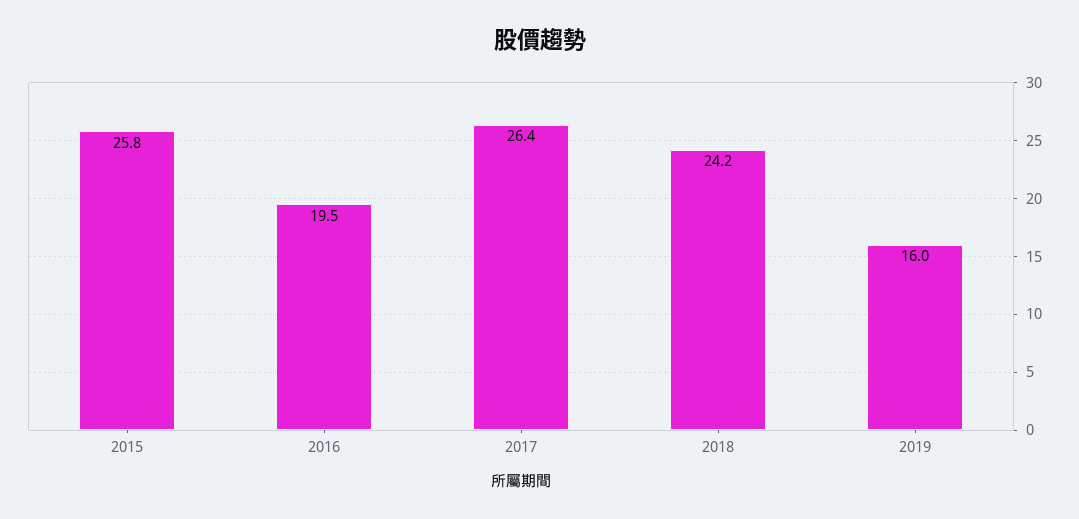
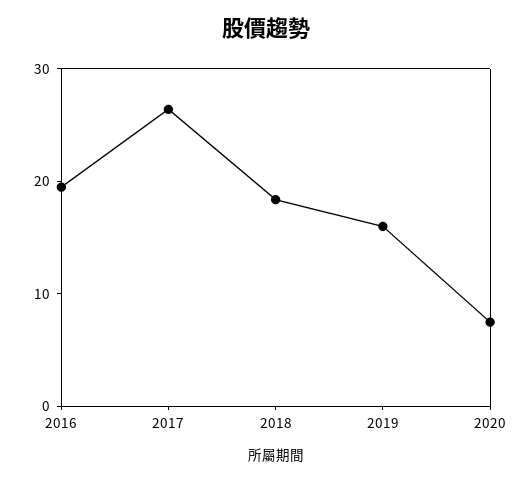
2015: 25.8 -> none
2018: 24.2 -> 18
2020: none -> 8

